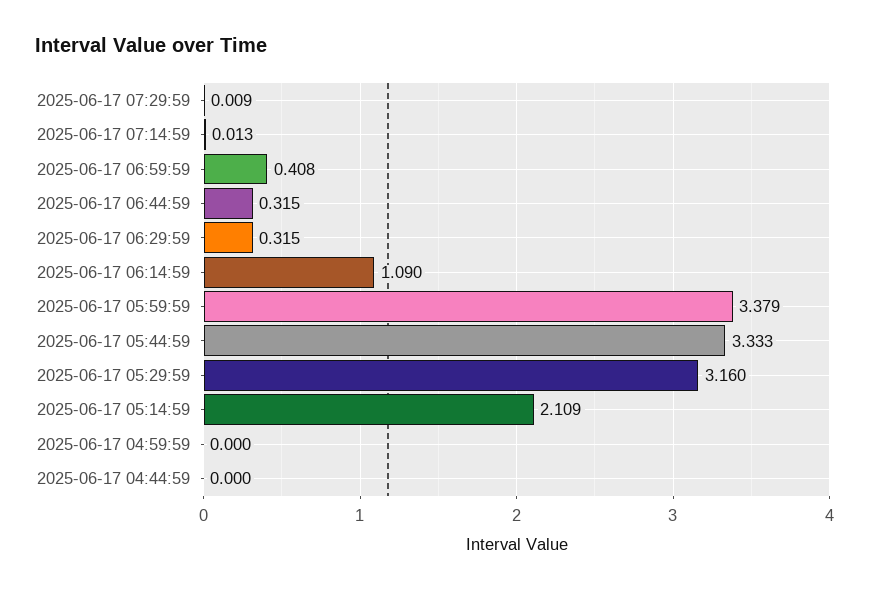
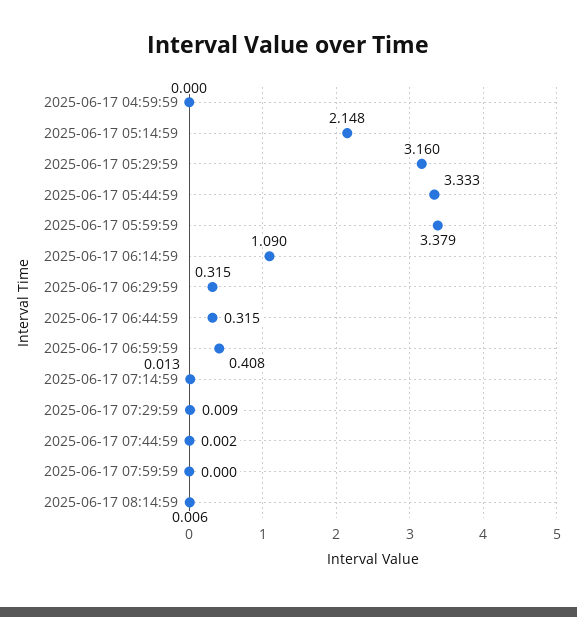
2025-06-17 05:14:59: 2.109 -> 2.148
2025-06-17 04:44:59: 0 -> none
2025-06-17 07:44:59: none -> 0.002
2025-06-17 07:59:59: none -> 0
2025-06-17 08:14:59: none -> 0.006

